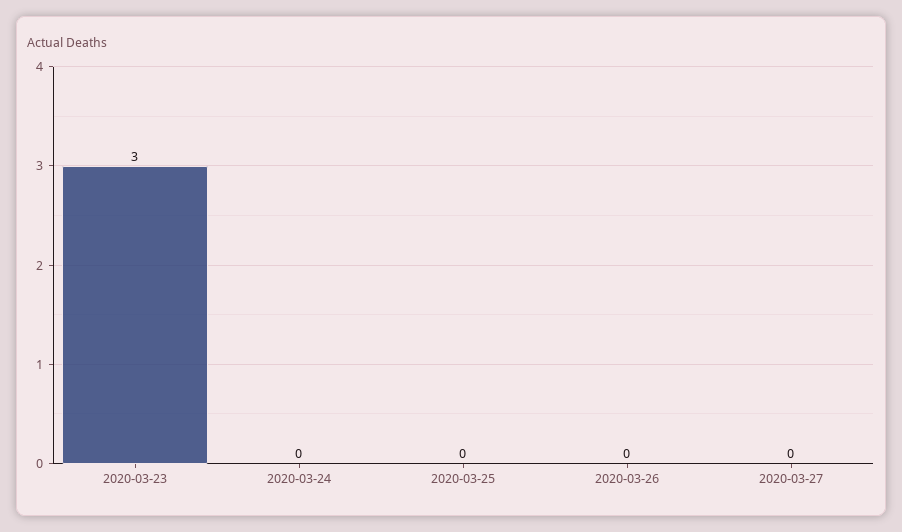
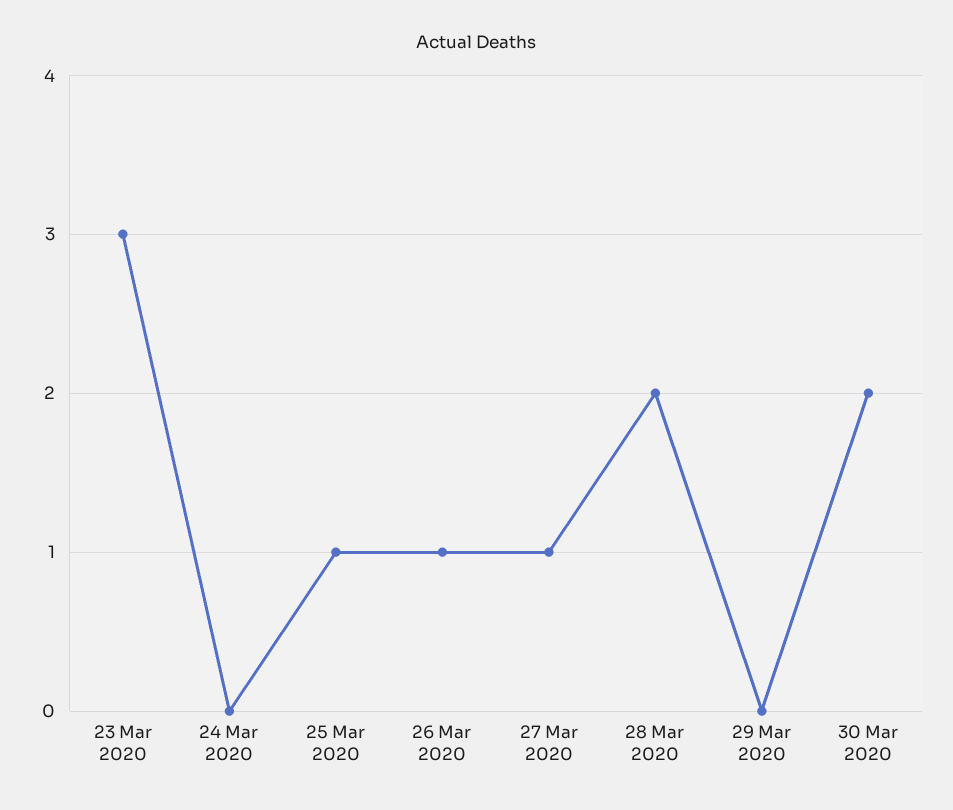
2020-03-25: 0 -> 1
2020-03-26: 0 -> 1
2020-03-27: 0 -> 1
28 Mar 2020: none -> 2
29 Mar 2020: none -> 0
30 Mar 2020: none -> 2

